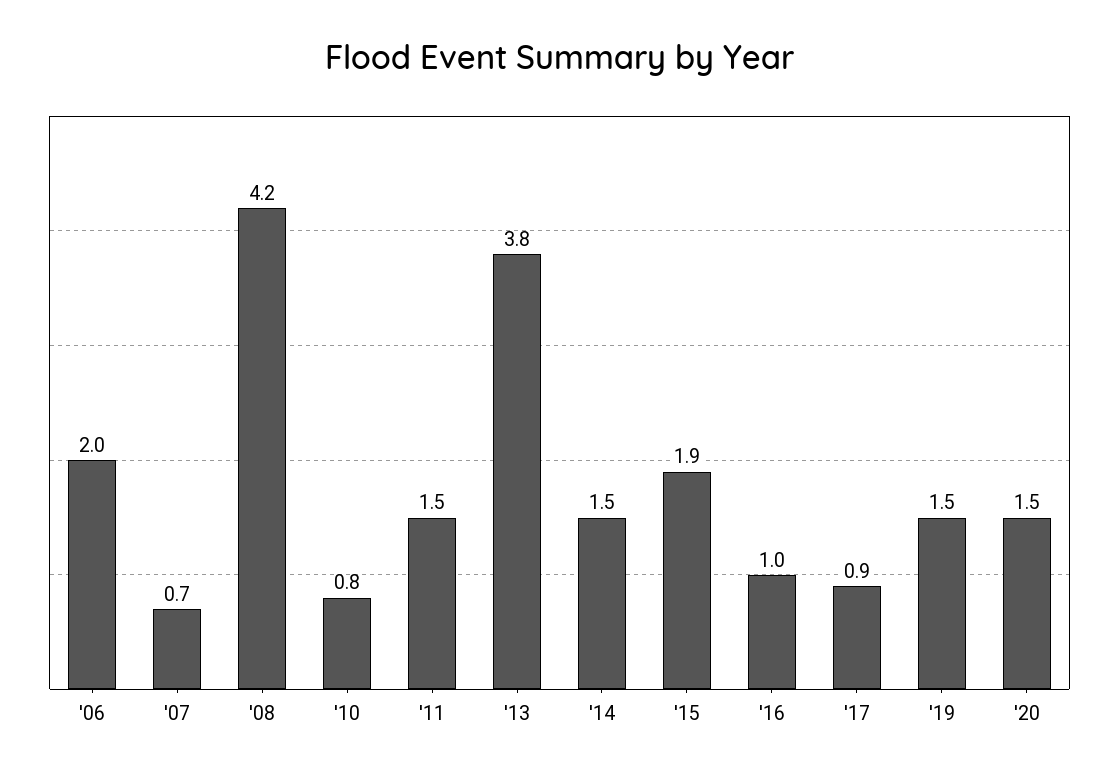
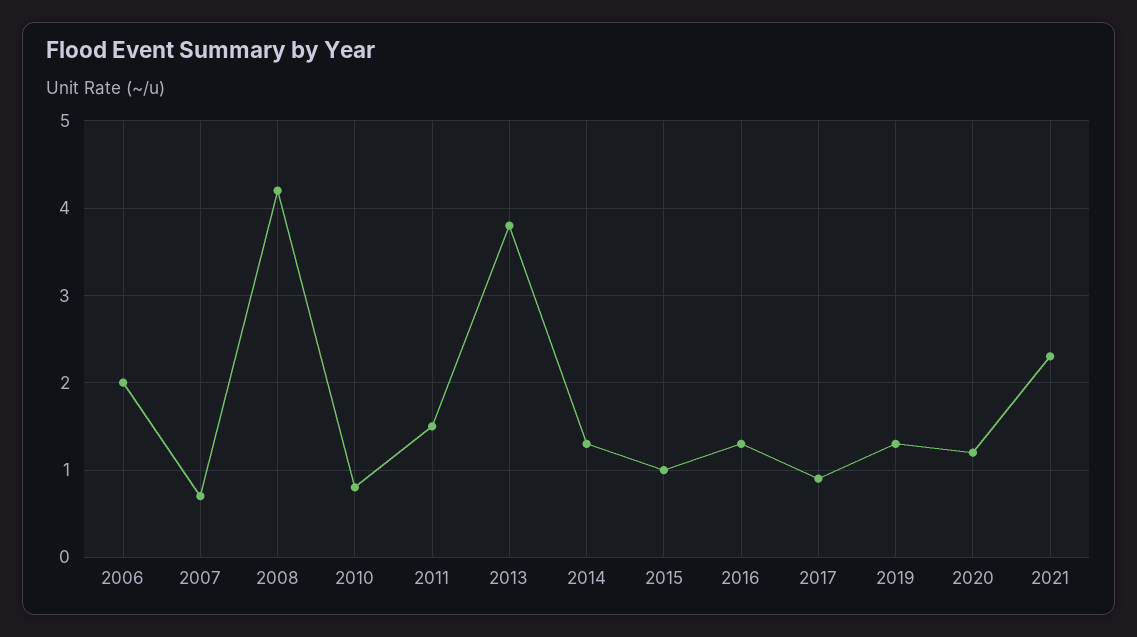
'14: 1.5 -> 1.3
'15: 1.9 -> 1
'16: 1 -> 1.3
'19: 1.5 -> 1.3
'20: 1.5 -> 1.2
2021: none -> 2.3

